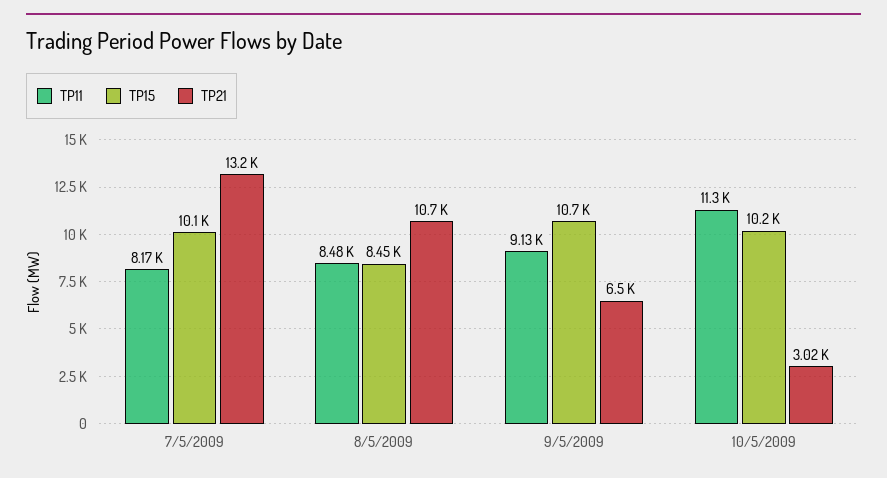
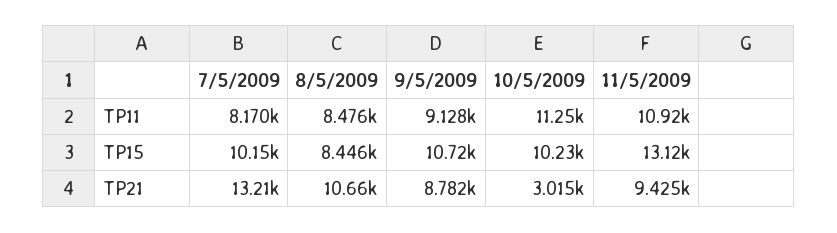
TP21, 9/5/2009: 6500 -> 8782
TP11, 11/5/2009: none -> 10920
TP15, 11/5/2009: none -> 13120
TP21, 11/5/2009: none -> 9425

